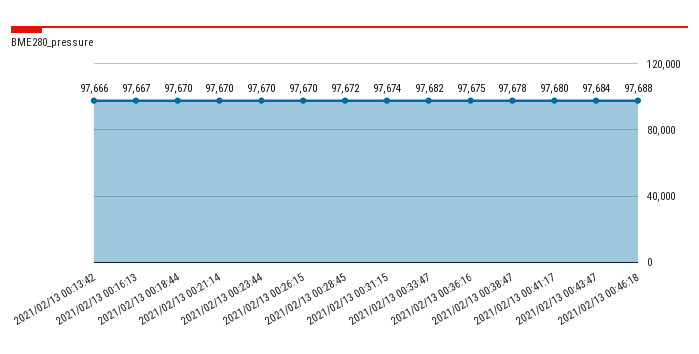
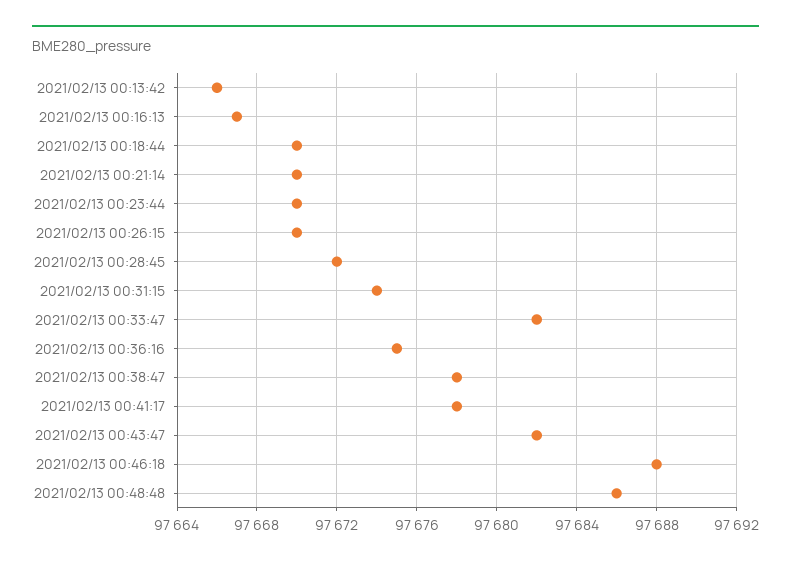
2021/02/13 00:41:17: 97680 -> 97678
2021/02/13 00:43:47: 97684 -> 97682
2021/02/13 00:48:48: none -> 97686

